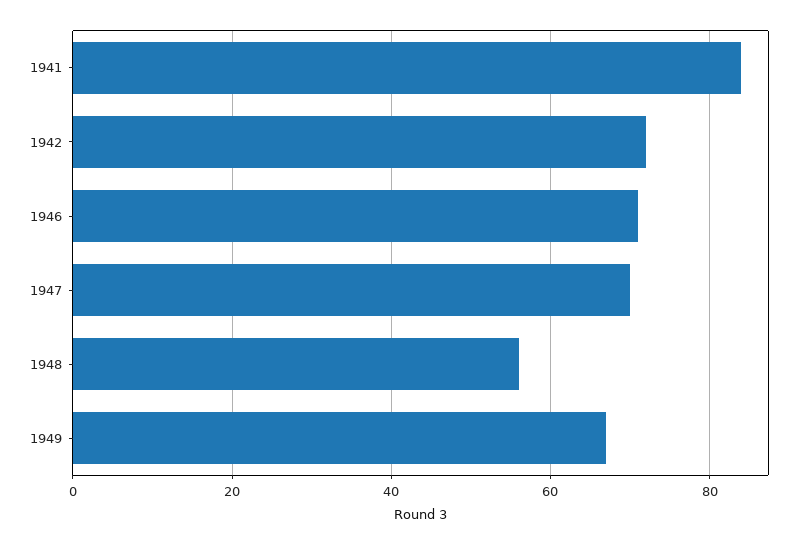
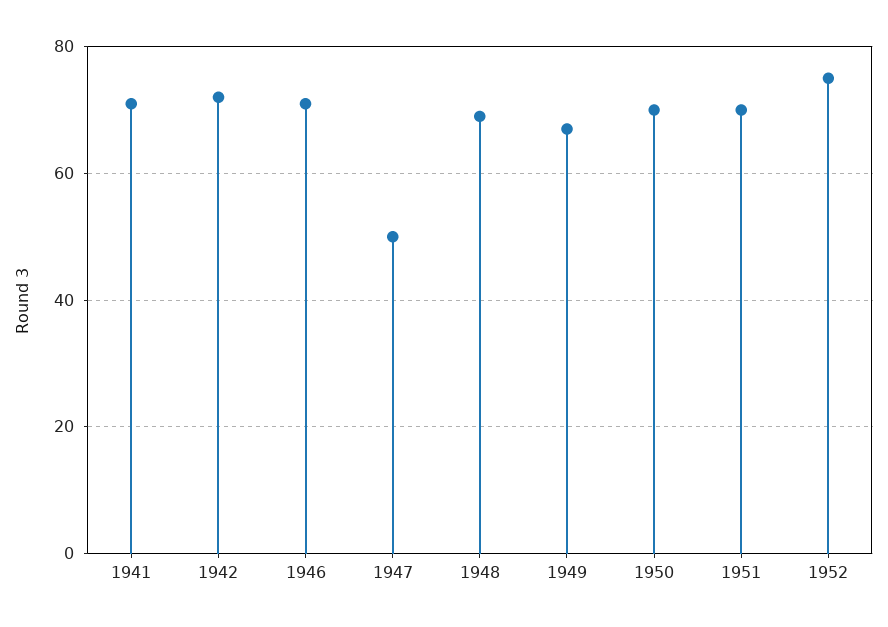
1941: 85 -> 70
1947: 70 -> 50
1948: 55 -> 70
1950: none -> 70
1951: none -> 70
1952: none -> 75

